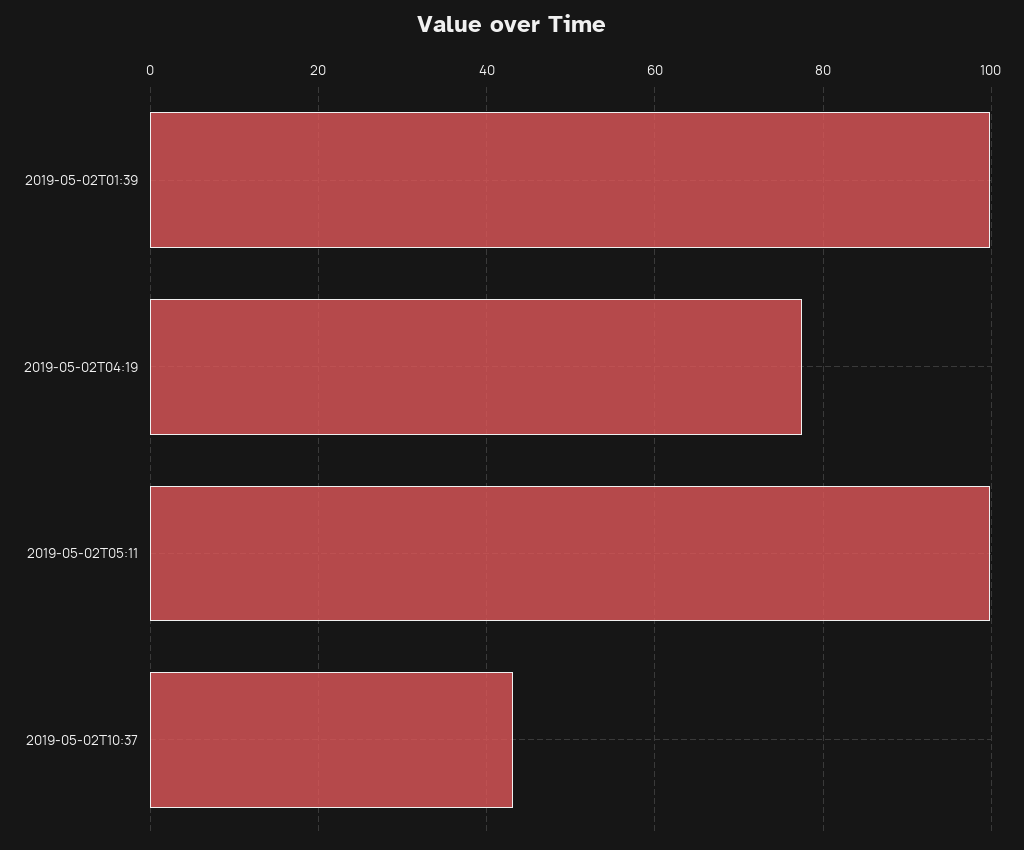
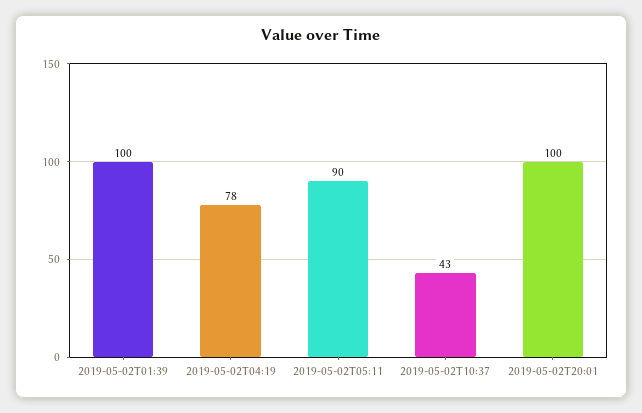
2019-05-02T05:11: 100 -> 90
2019-05-02T20:01: none -> 100

